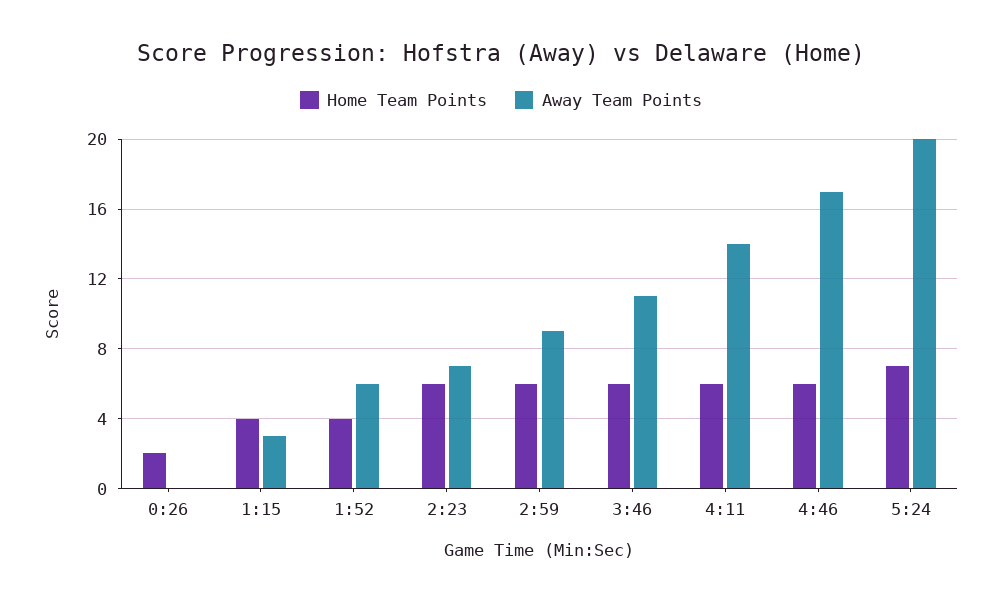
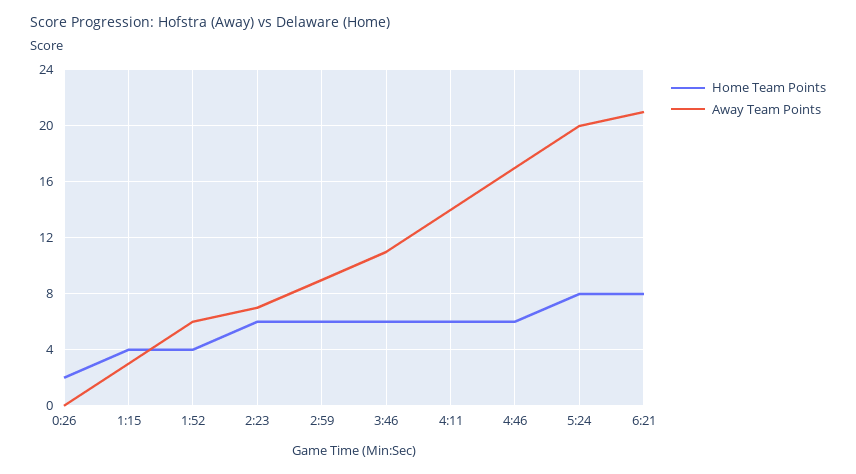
Home Team Points, 5:24: 7 -> 8
Home Team Points, 6:21: none -> 8
Away Team Points, 6:21: none -> 21

